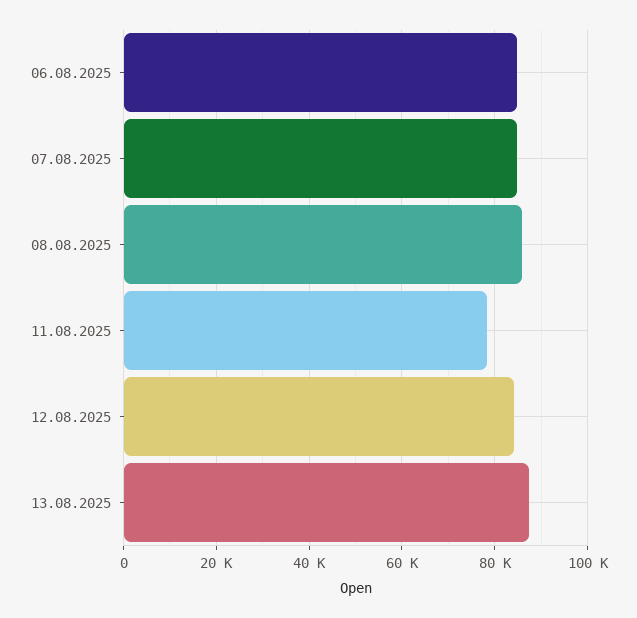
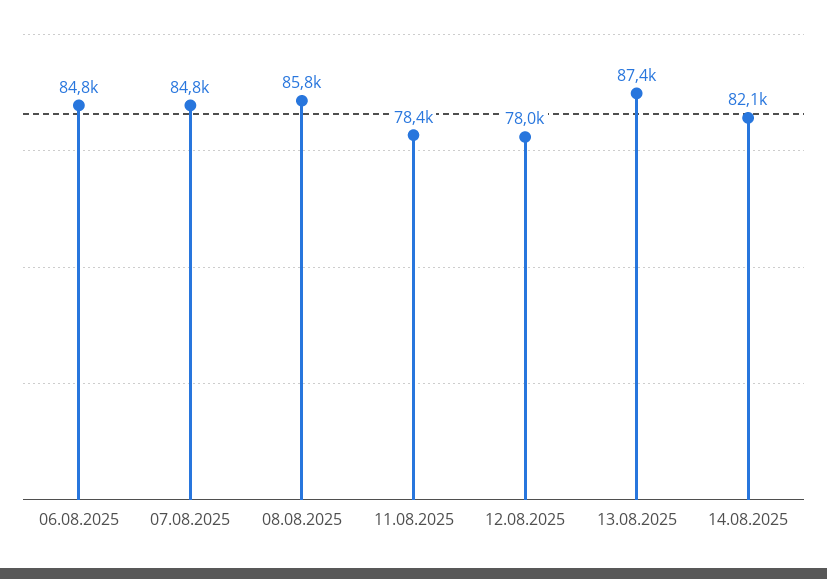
12.08.2025: 84000 -> 78000
14.08.2025: none -> 82100

